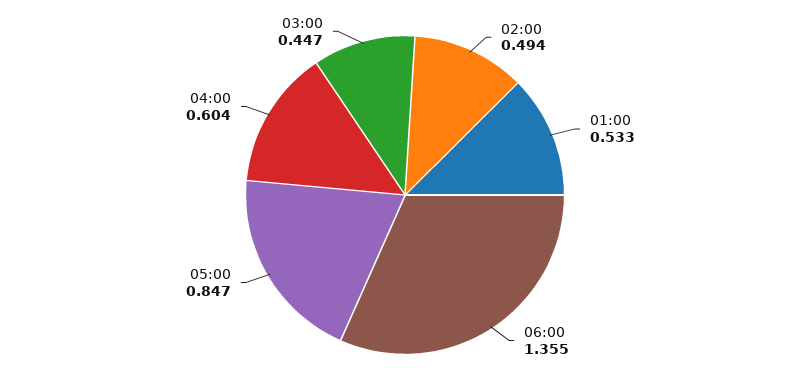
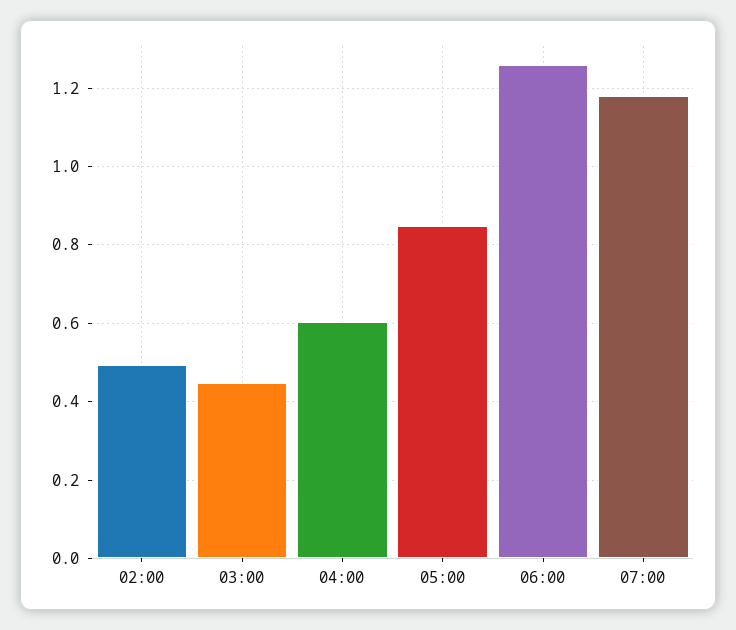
01:00: 0.533 -> none
06:00: 1.355 -> 1.26
07:00: none -> 1.18

